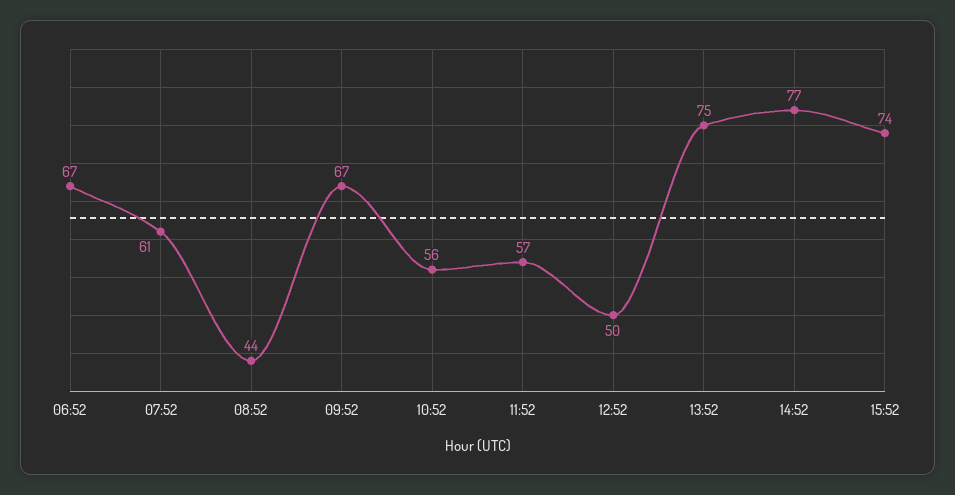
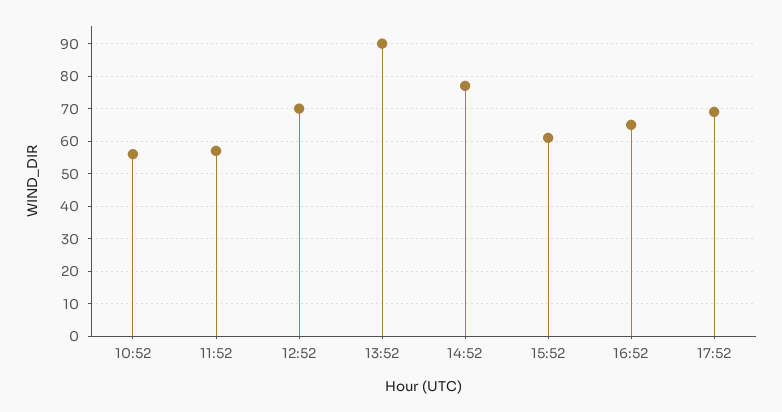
06:52: 67 -> none
07:52: 61 -> none
08:52: 44 -> none
09:52: 67 -> none
12:52: 50 -> 70
13:52: 75 -> 90
15:52: 74 -> 60
16:52: none -> 65
17:52: none -> 70

